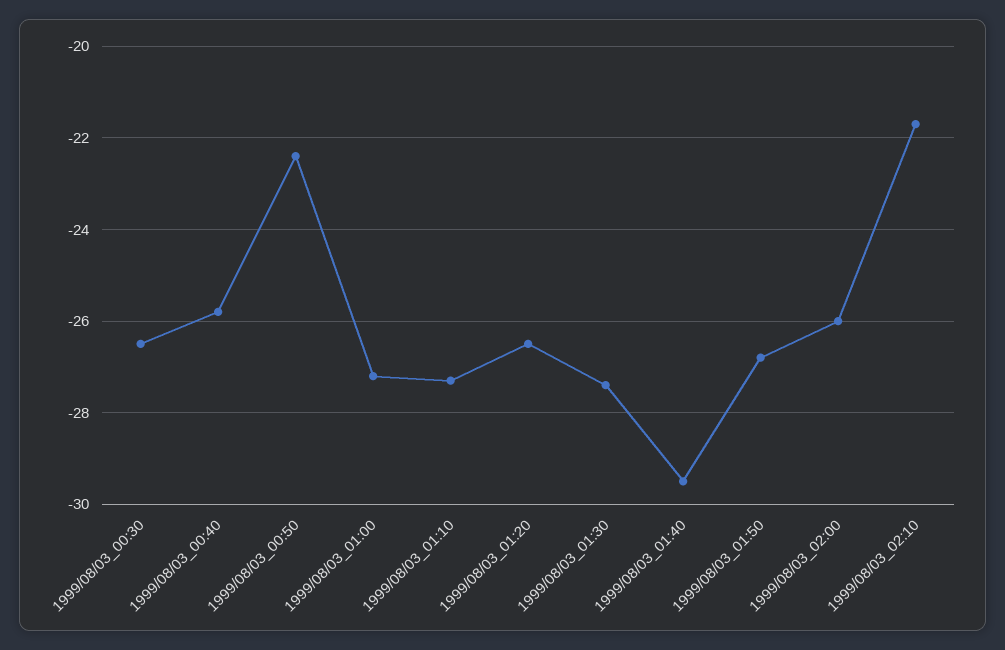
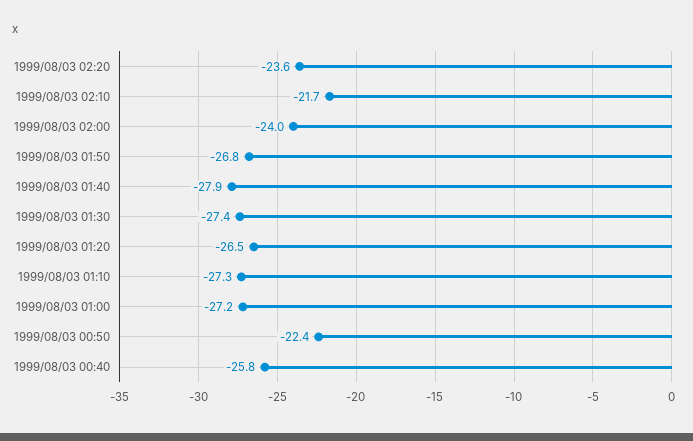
1999/08/03_00:30: -26.5 -> none
1999/08/03_01:40: -29.5 -> -27.9
1999/08/03_02:00: -26 -> -24
1999/08/03 02:20: none -> -23.6

